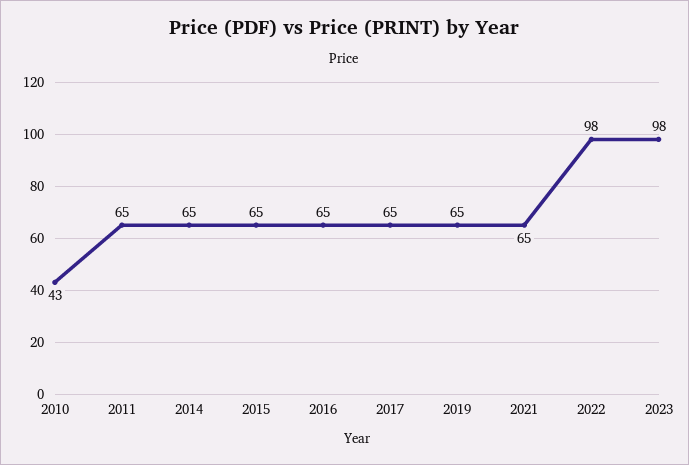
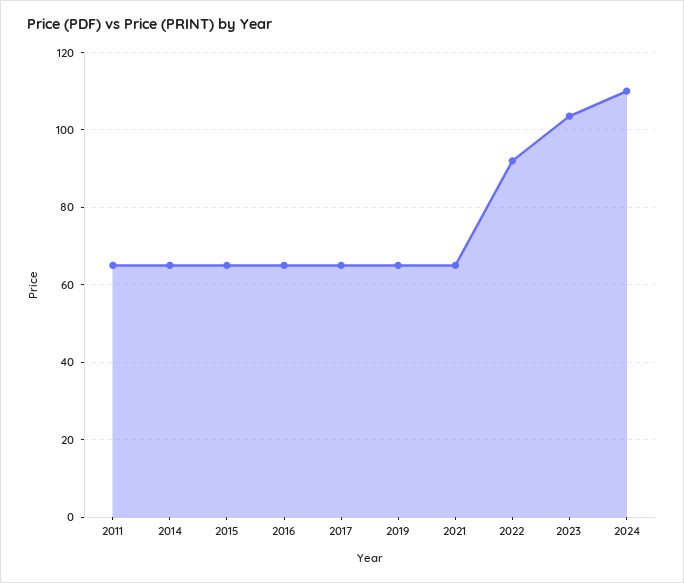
2010: 43 -> none
2022: 98 -> 92
2023: 98 -> 104
2024: none -> 110

